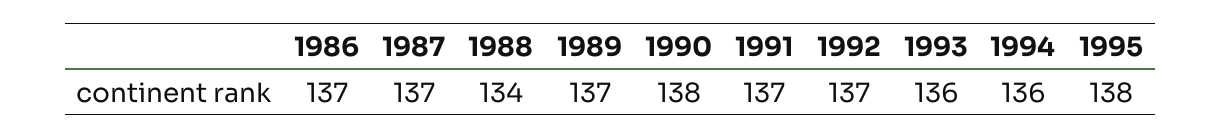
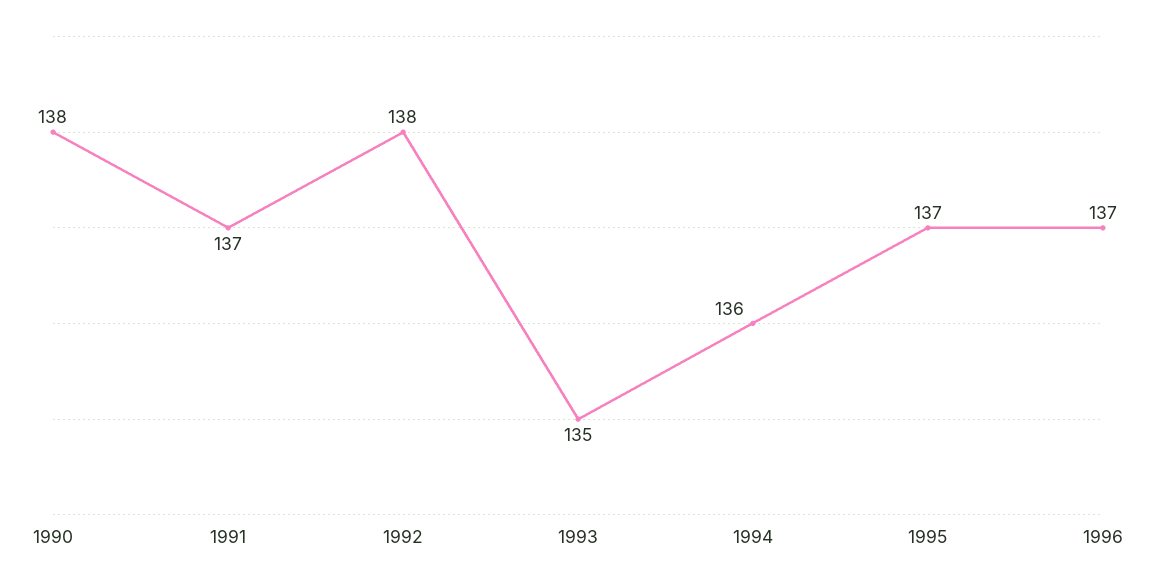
1986: 137 -> none
1987: 137 -> none
1988: 134 -> none
1989: 137 -> none
1992: 137 -> 138
1993: 136 -> 135
1995: 138 -> 137
1996: none -> 137

